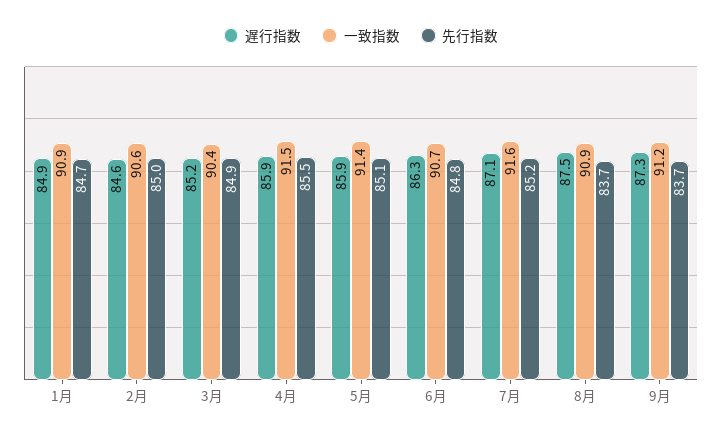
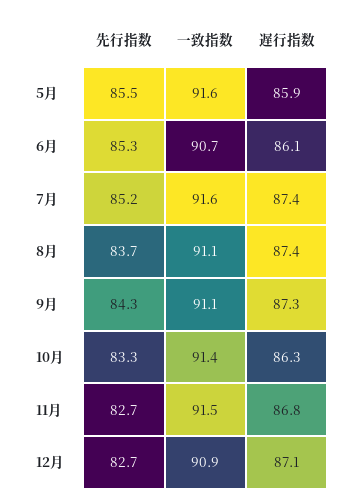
遅行指数, 1月: 84.9 -> none
一致指数, 1月: 90.9 -> none
先行指数, 1月: 84.7 -> none
遅行指数, 2月: 84.6 -> none
一致指数, 2月: 90.6 -> none
先行指数, 2月: 85 -> none
遅行指数, 3月: 85.2 -> none
一致指数, 3月: 90.4 -> none
先行指数, 3月: 84.9 -> none
遅行指数, 4月: 85.9 -> none
一致指数, 4月: 91.5 -> none
先行指数, 4月: 85.5 -> none
一致指数, 5月: 91.4 -> 91.6
先行指数, 5月: 85.1 -> 85.5
遅行指数, 6月: 86.3 -> 86.1
先行指数, 6月: 84.8 -> 85.3
遅行指数, 7月: 87.1 -> 87.4
遅行指数, 8月: 87.5 -> 87.4
一致指数, 8月: 90.9 -> 91.1
一致指数, 9月: 91.2 -> 91.1
先行指数, 9月: 83.7 -> 84.3
先行指数, 10月: none -> 83.3
一致指数, 10月: none -> 91.4
遅行指数, 10月: none -> 86.3
先行指数, 11月: none -> 82.7
一致指数, 11月: none -> 91.5
遅行指数, 11月: none -> 86.8
先行指数, 12月: none -> 82.7
一致指数, 12月: none -> 90.9
遅行指数, 12月: none -> 87.1

